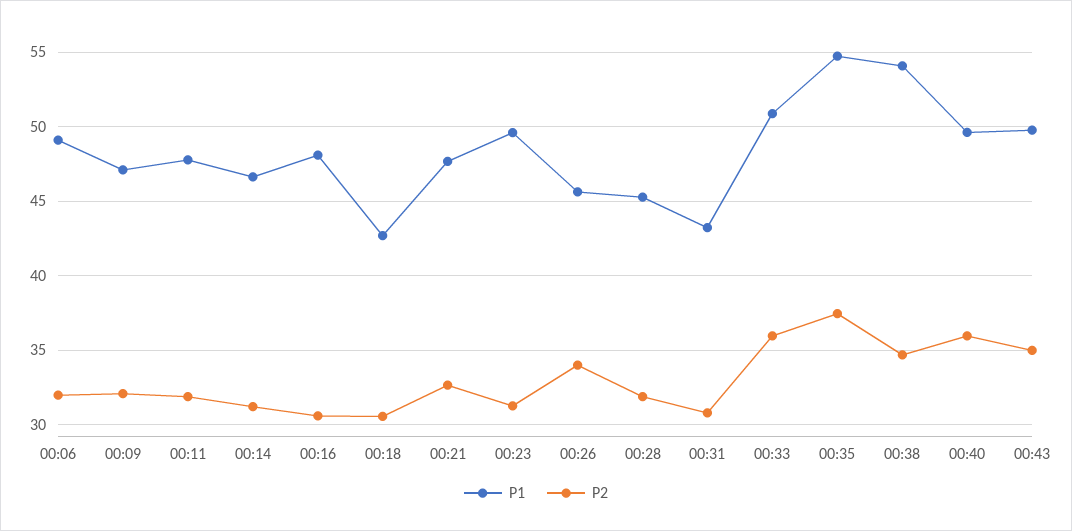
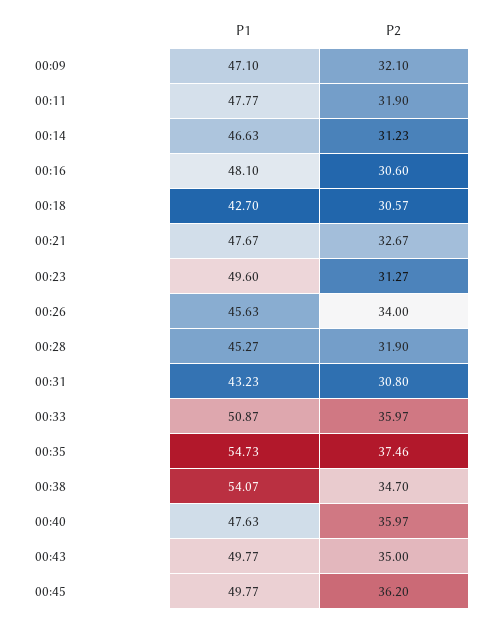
P1, 00:06: 49 -> none
P2, 00:06: 32 -> none
P1, 00:40: 49.5 -> 47.63
P1, 00:45: none -> 49.77
P2, 00:45: none -> 36.2

